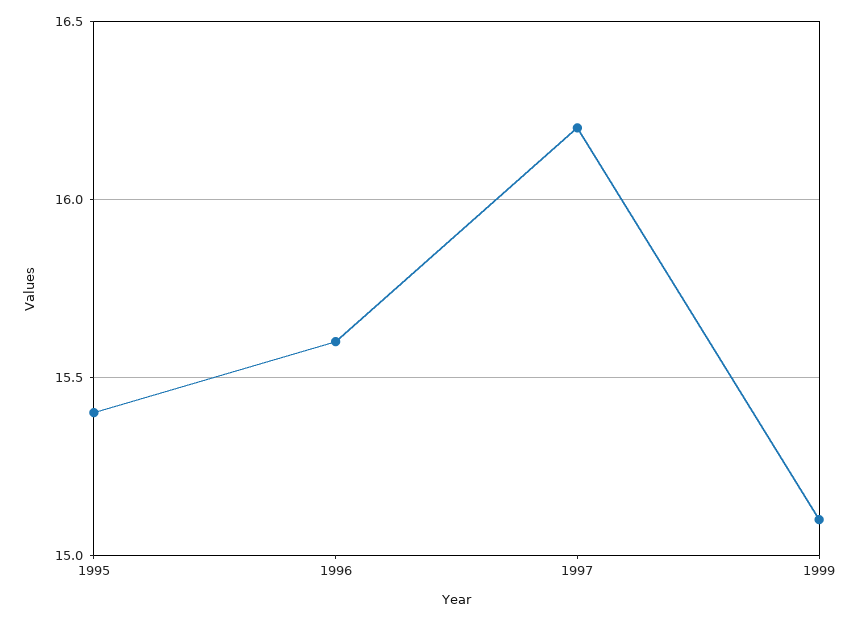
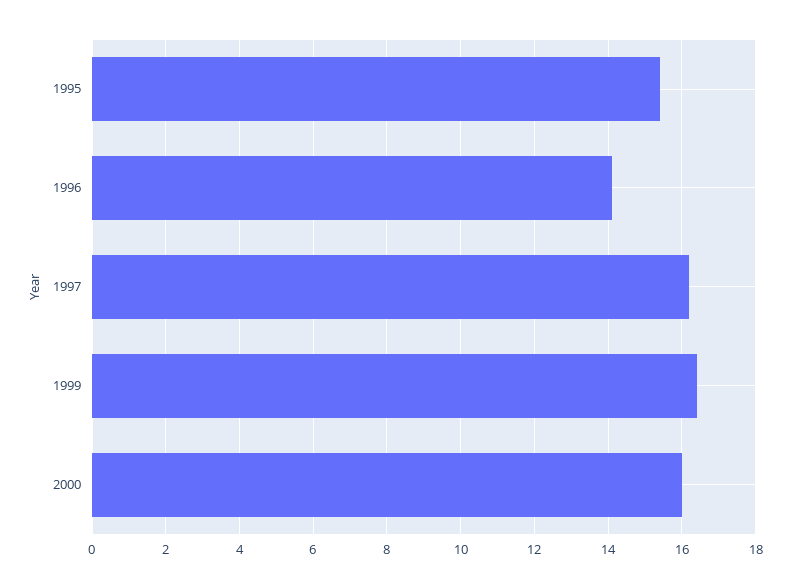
1996: 15.6 -> 14
1999: 15.1 -> 16.5
2000: none -> 16

